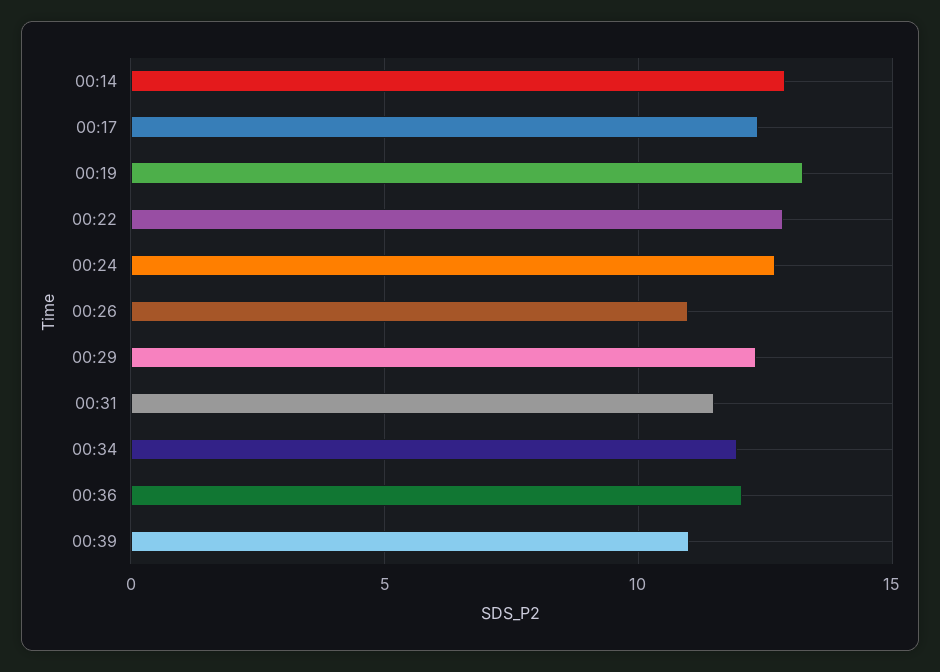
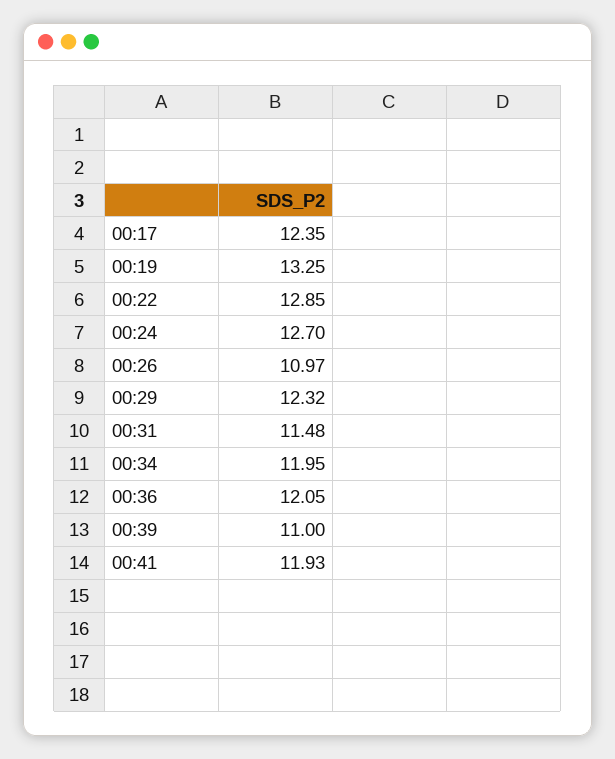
00:14: 13 -> none
00:41: none -> 11.93

